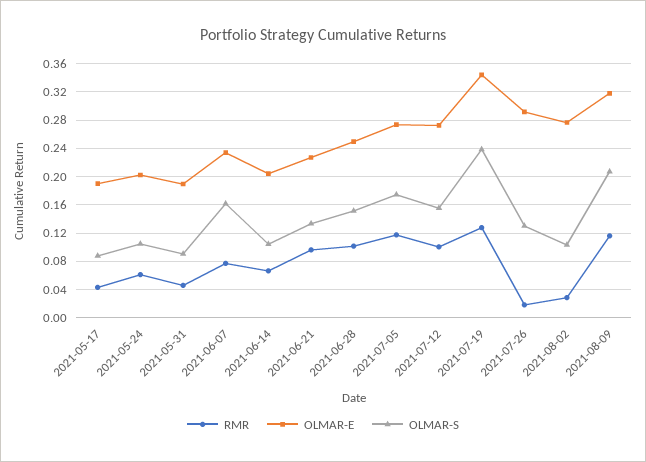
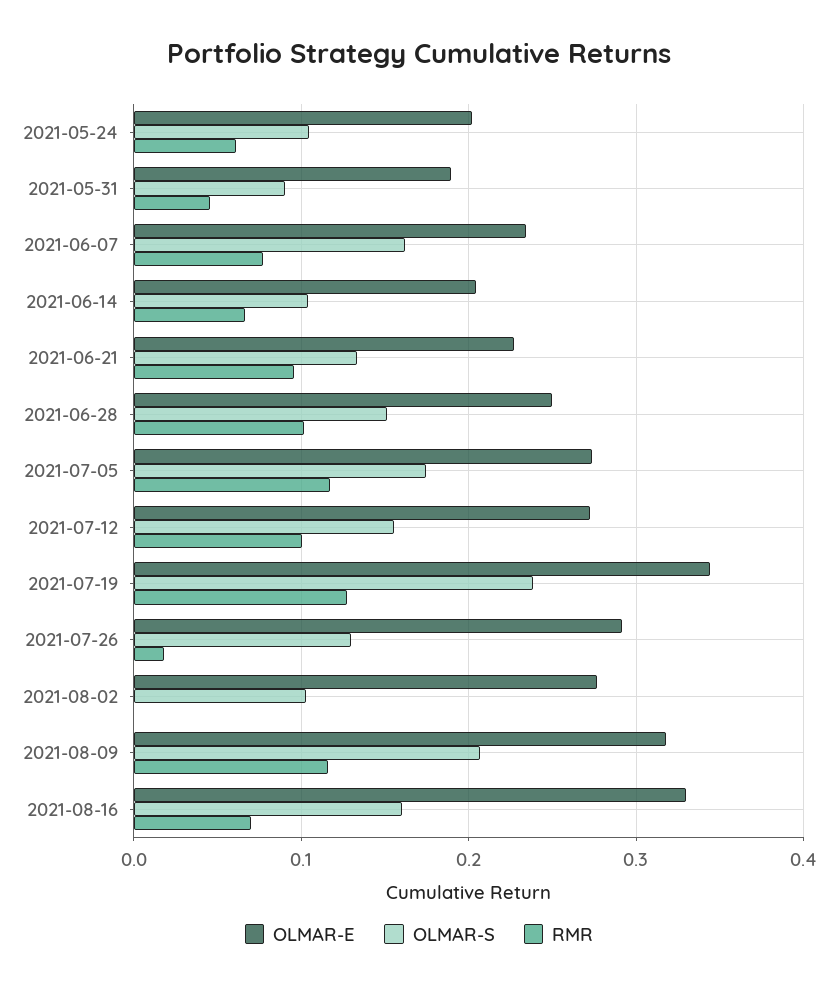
RMR, 2021-05-17: 0.04 -> none
OLMAR-E, 2021-05-17: 0.19 -> none
OLMAR-S, 2021-05-17: 0.09 -> none
RMR, 2021-08-02: 0.03 -> 0
OLMAR-E, 2021-08-16: none -> 0.33
OLMAR-S, 2021-08-16: none -> 0.16
RMR, 2021-08-16: none -> 0.07

